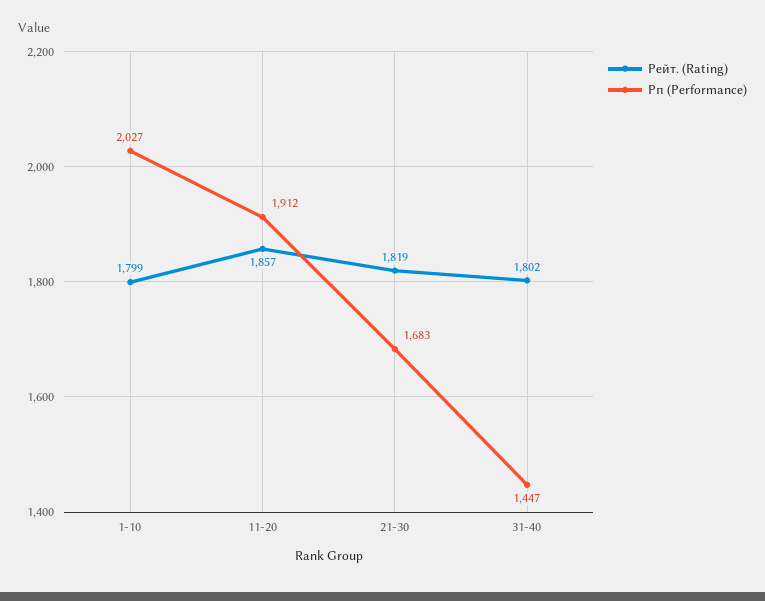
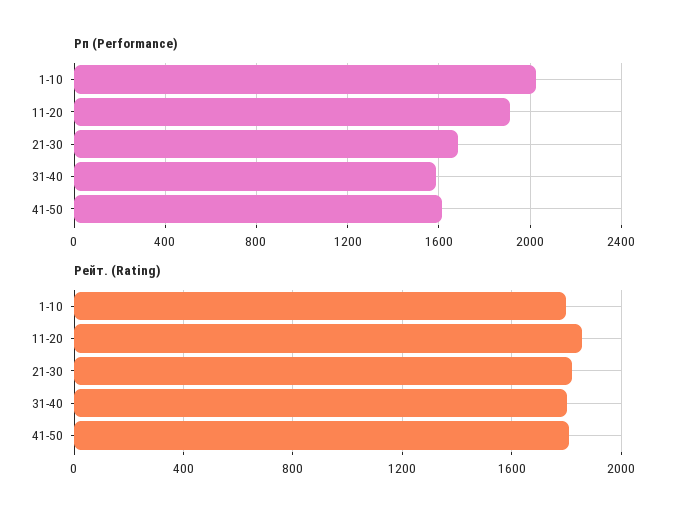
Рп (Performance), 31-40: 1447 -> 1600
Рп (Performance), 41-50: none -> 1600
Рейт. (Rating), 41-50: none -> 1800

